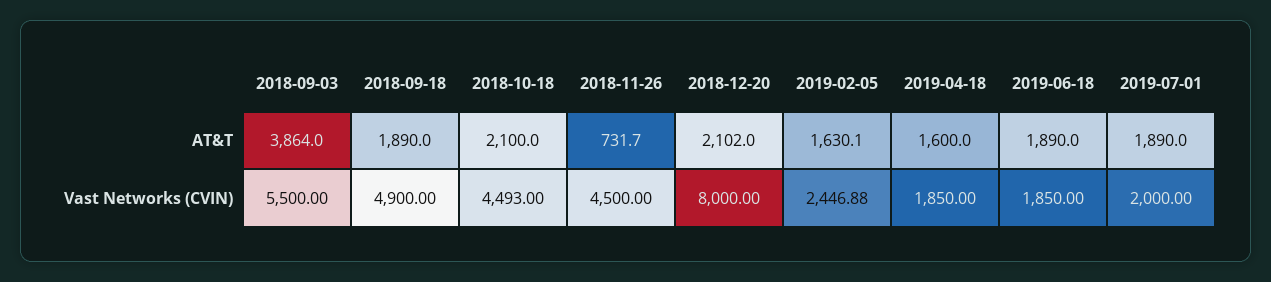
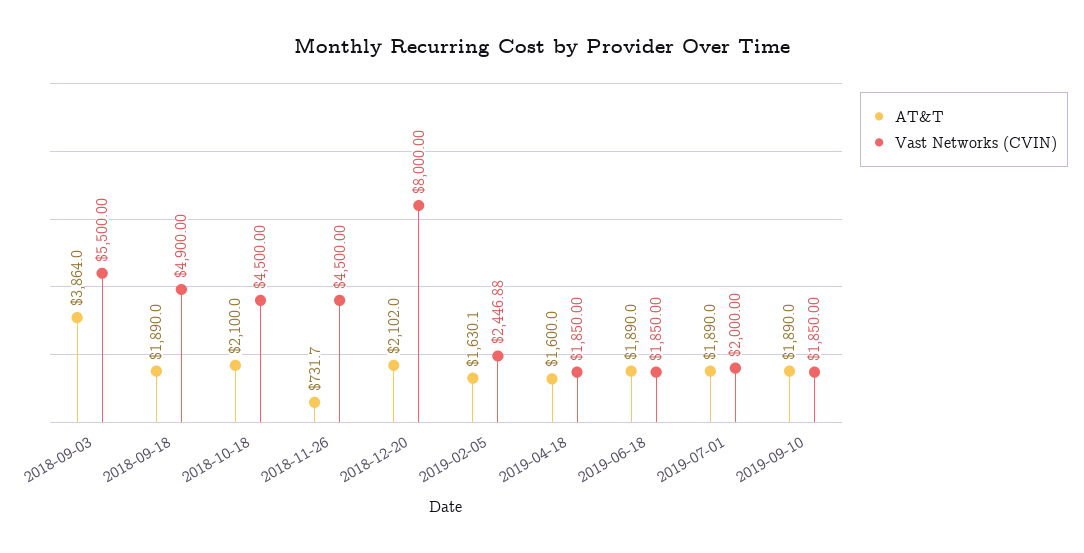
Vast Networks (CVIN), 2018-10-18: 4493 -> 4500
AT&T, 2019-09-10: none -> 1890
Vast Networks (CVIN), 2019-09-10: none -> 1850

